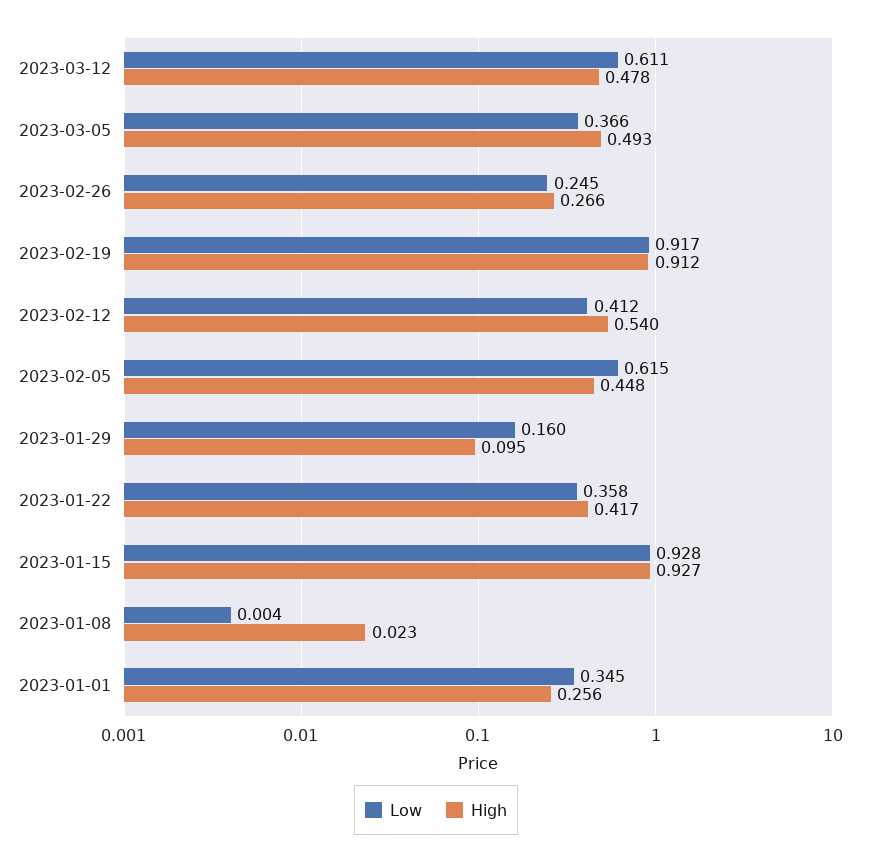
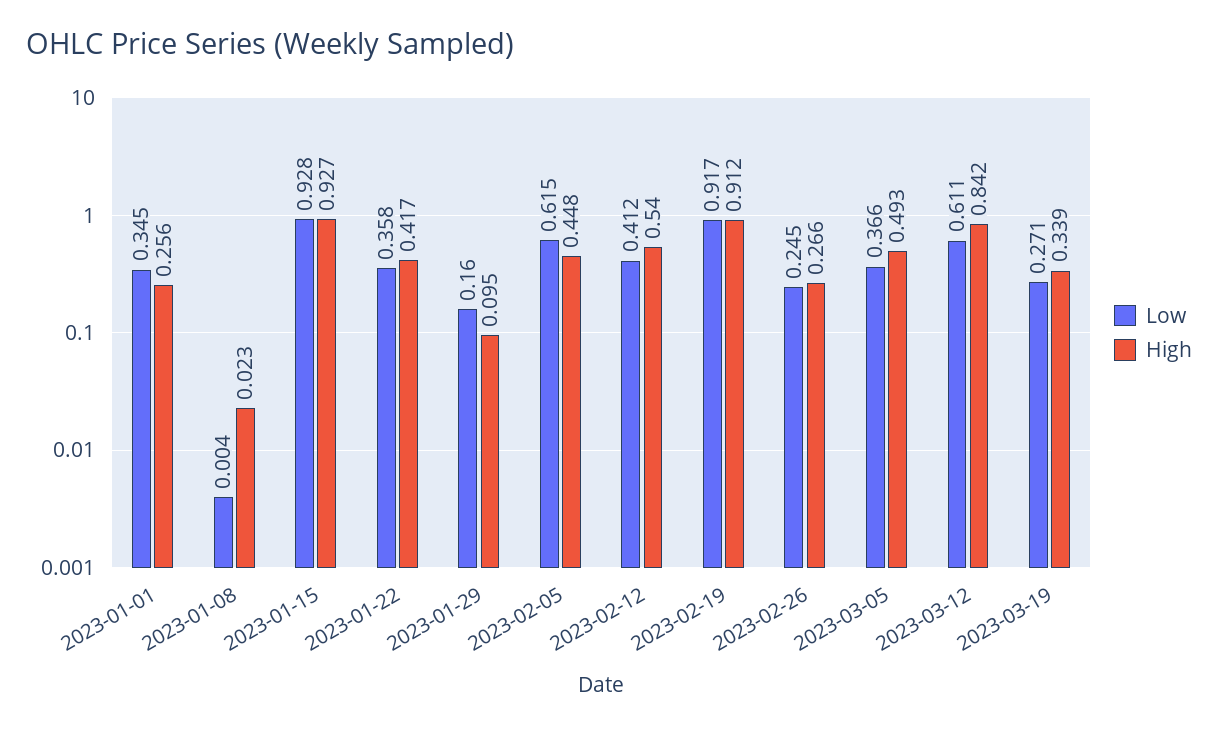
High, 2023-03-12: 0.478 -> 0.842
Low, 2023-03-19: none -> 0.271
High, 2023-03-19: none -> 0.339

